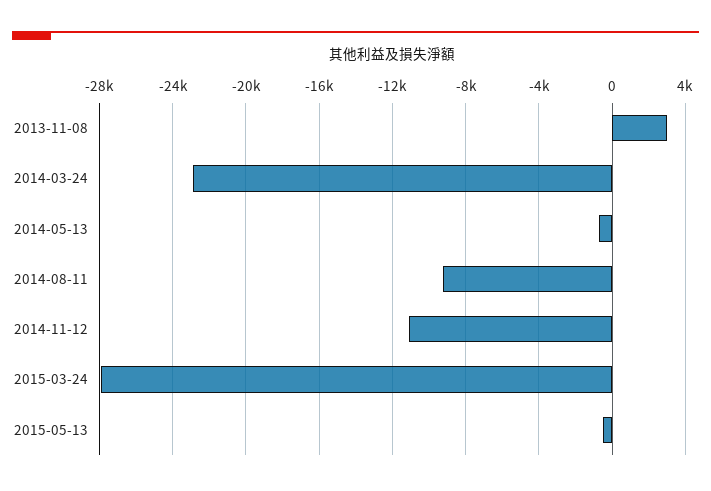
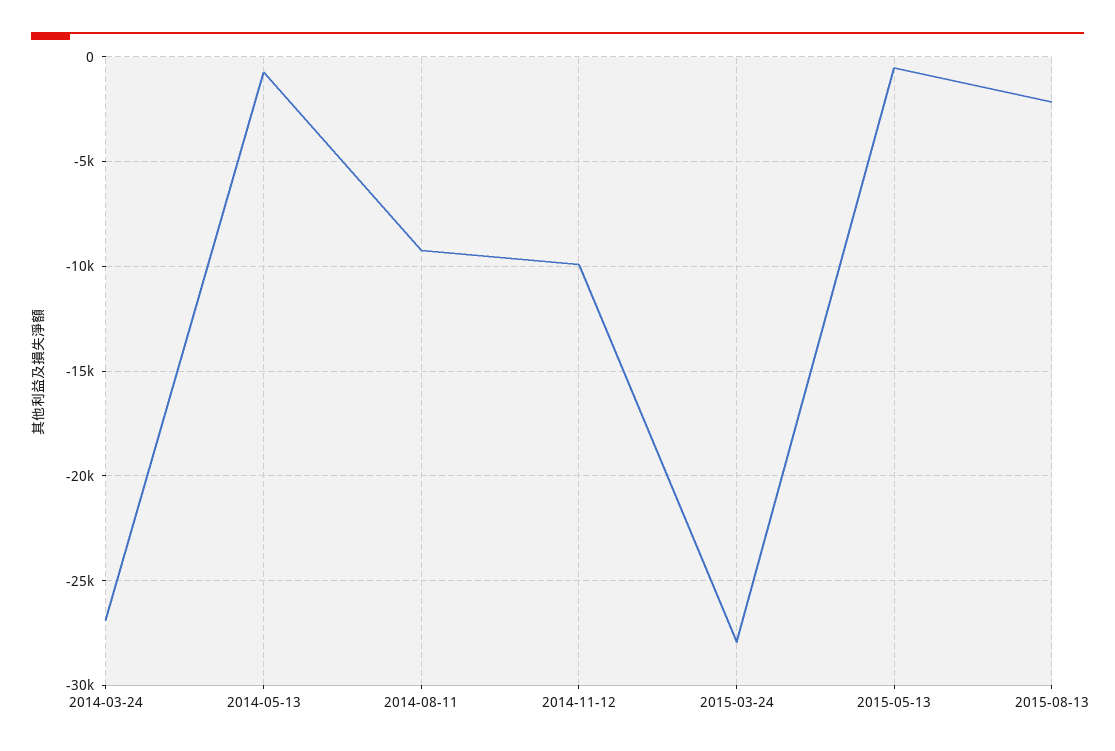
2013-11-08: 3000 -> none
2014-03-24: -23000 -> -27000
2014-11-12: -11000 -> -10000
2015-08-13: none -> -2000

